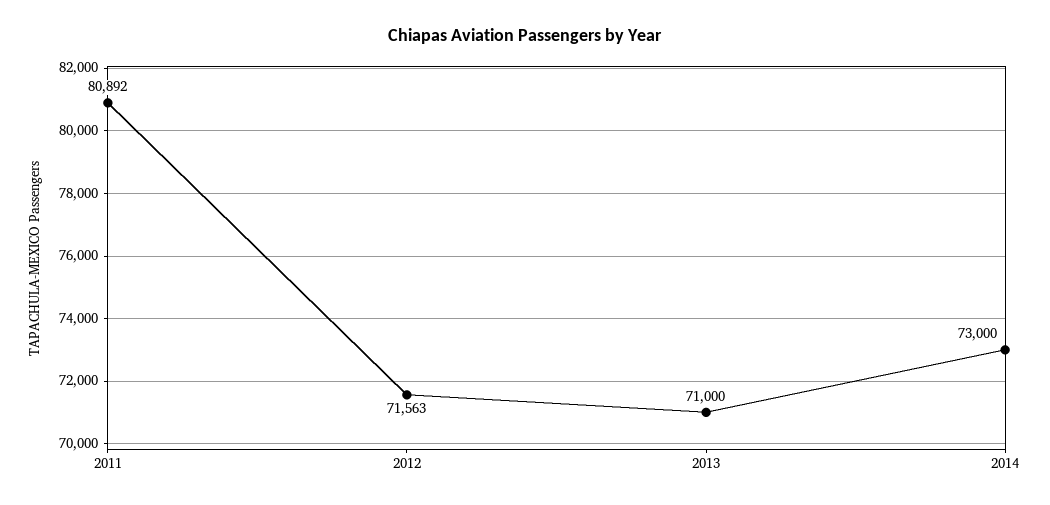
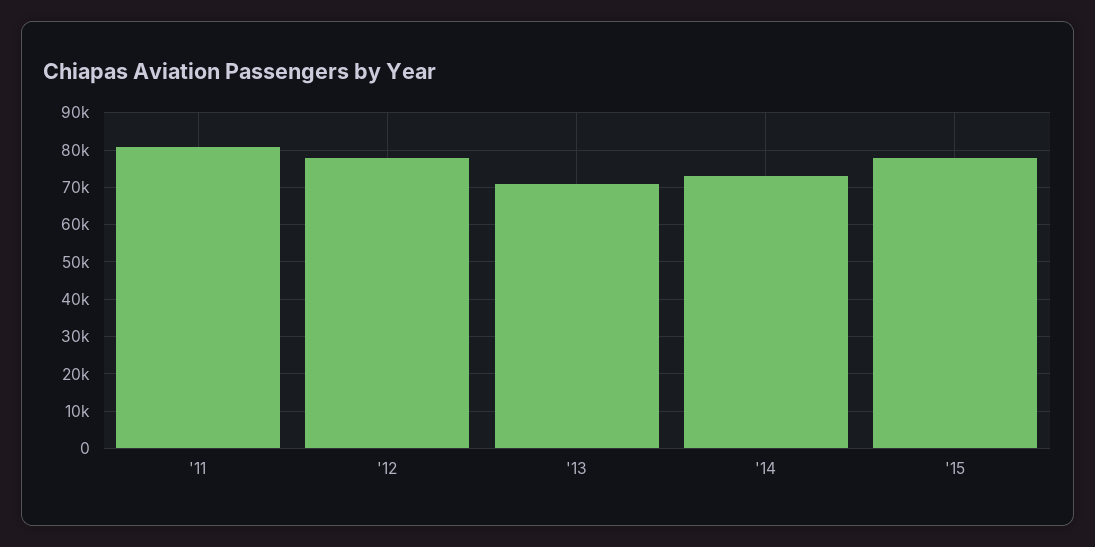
2012: 71563 -> 78000
'15: none -> 78000

